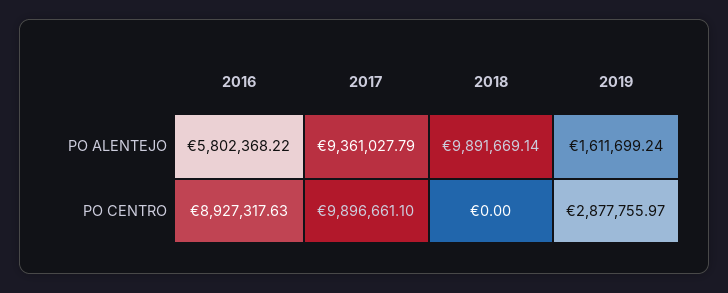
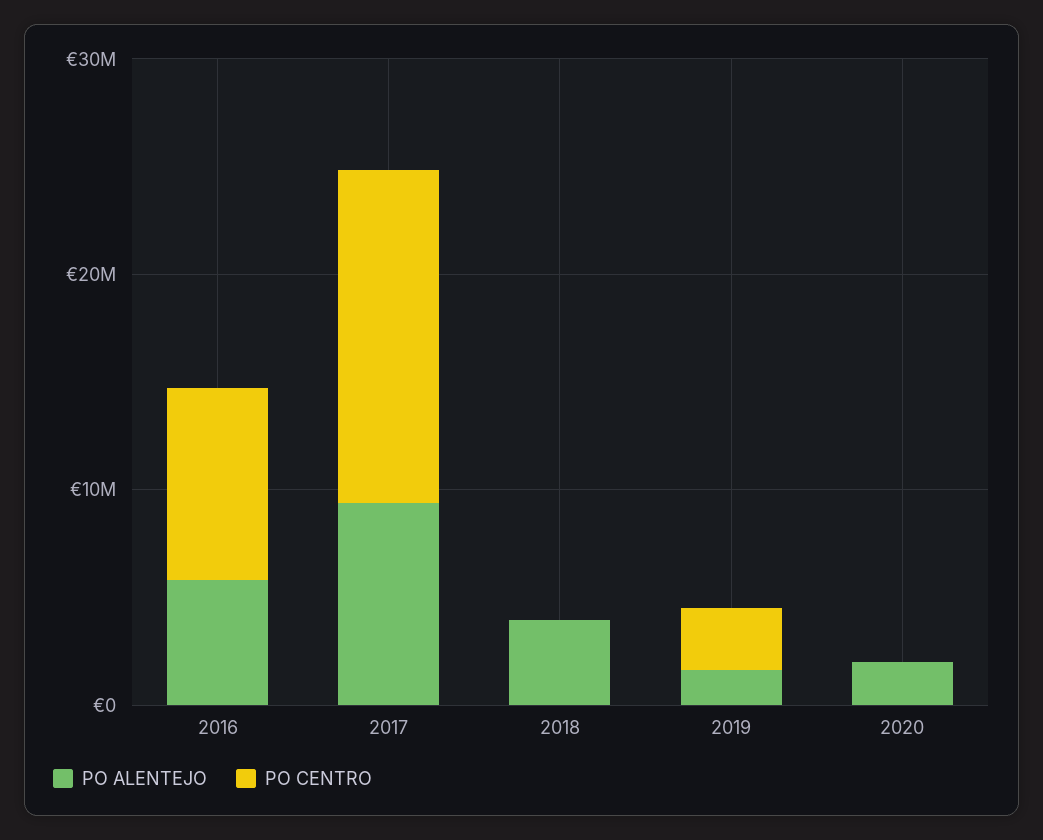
PO ALENTEJO, 2018: 9891669.14 -> 4000000
PO CENTRO, 2017: 9896661.1 -> 16000000
PO ALENTEJO, 2020: none -> 2000000
PO CENTRO, 2020: none -> 0

